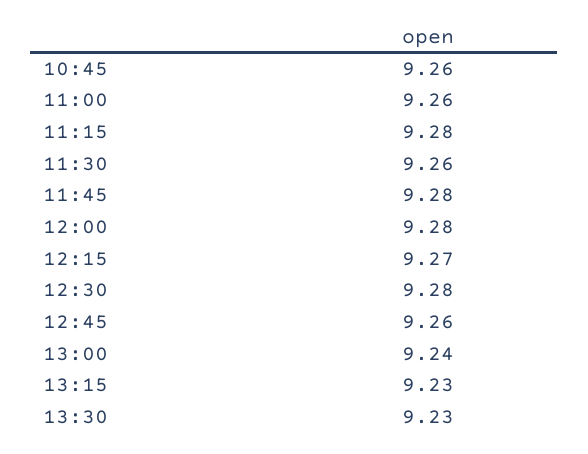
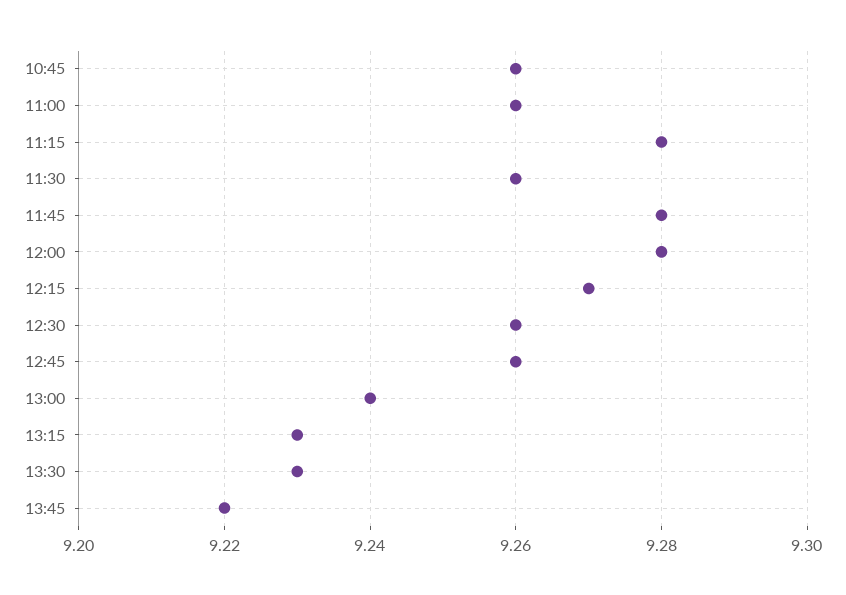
12:30: 9.28 -> 9.26
13:45: none -> 9.22

